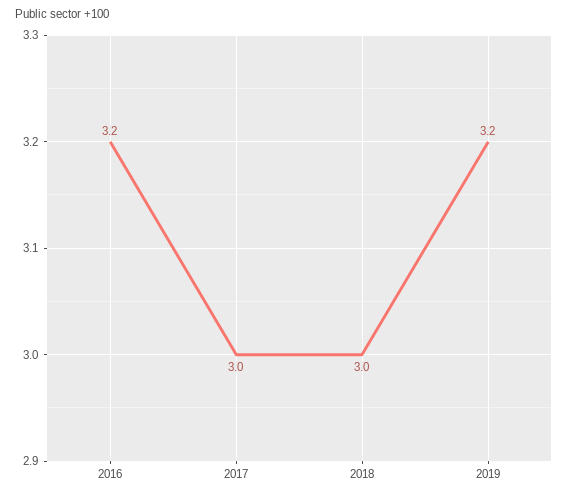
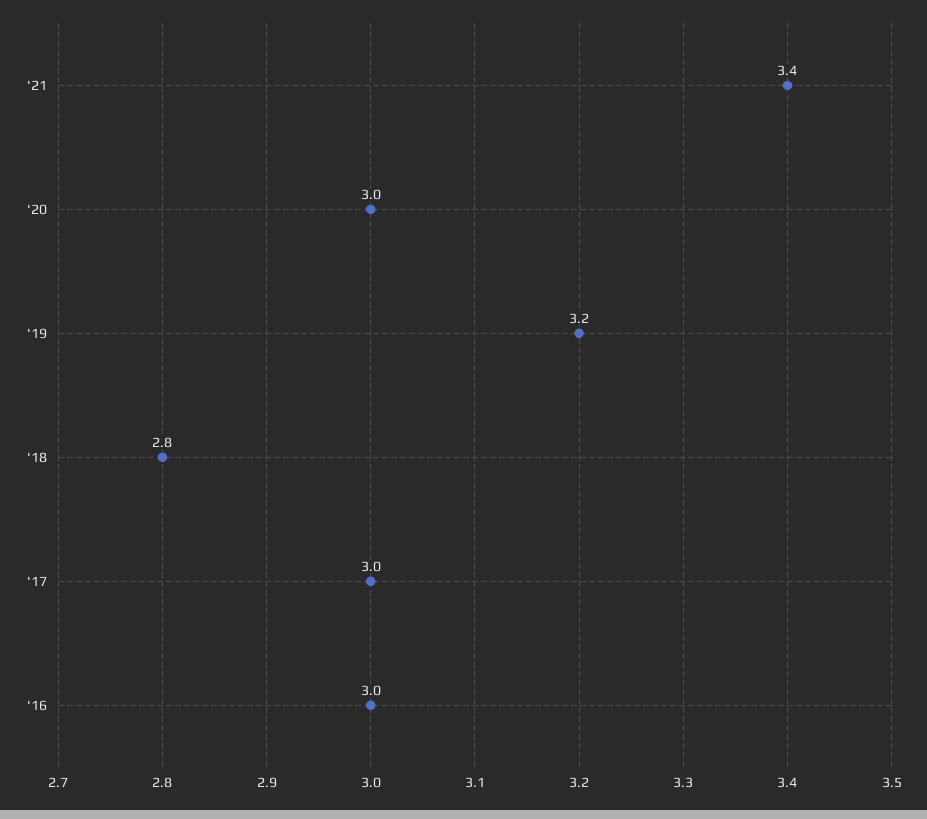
2016: 3.2 -> 3
2018: 3 -> 2.8
'21: none -> 3.4
'20: none -> 3

